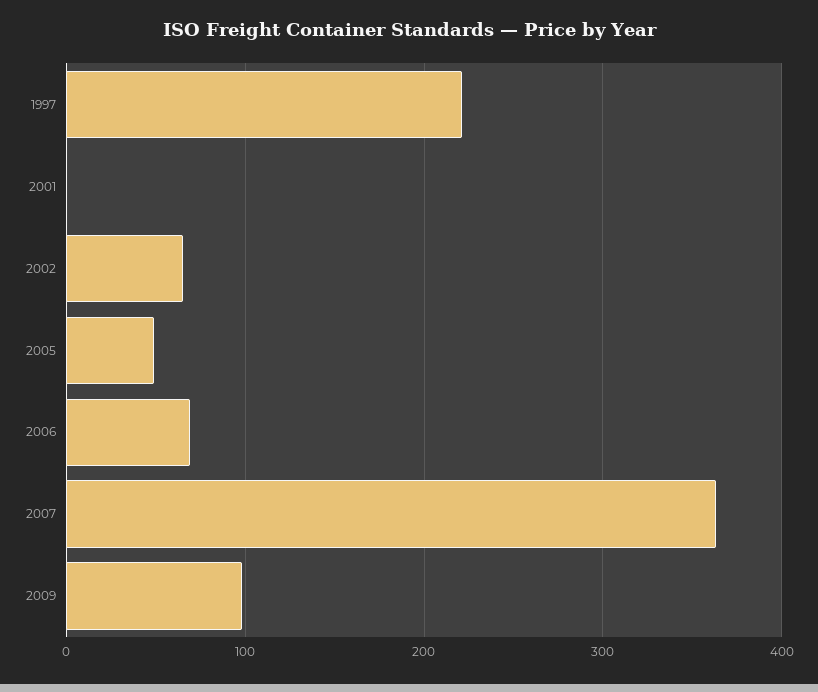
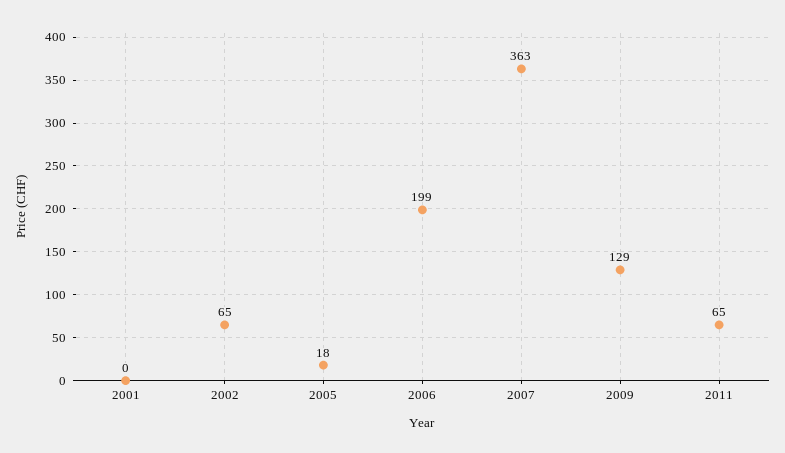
1997: 220 -> none
2005: 50 -> 18
2006: 70 -> 199
2009: 100 -> 129
2011: none -> 65

